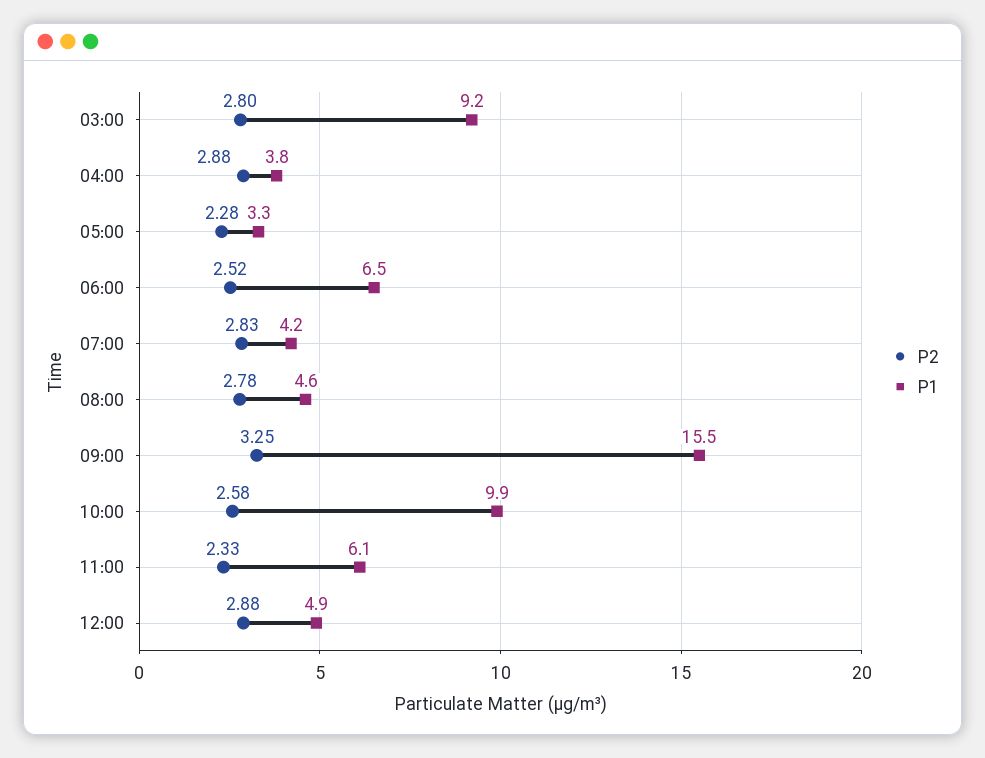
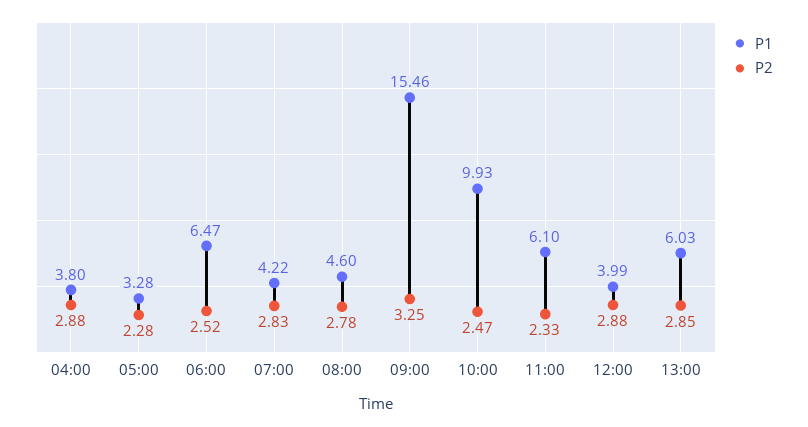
P2, 03:00: 2.8 -> none
P1, 03:00: 9.2 -> none
P2, 10:00: 2.58 -> 2.47
P1, 12:00: 4.9 -> 3.99
P1, 13:00: none -> 6.03
P2, 13:00: none -> 2.85

